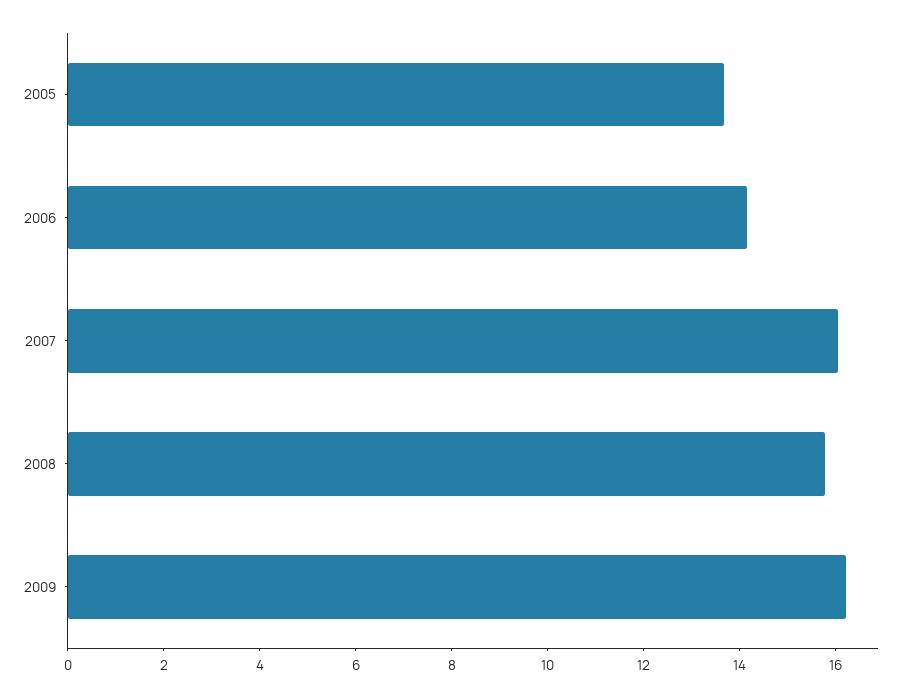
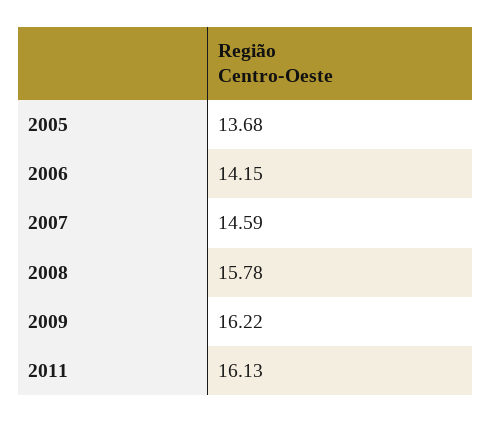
2007: 16 -> 14.59
2011: none -> 16.13

